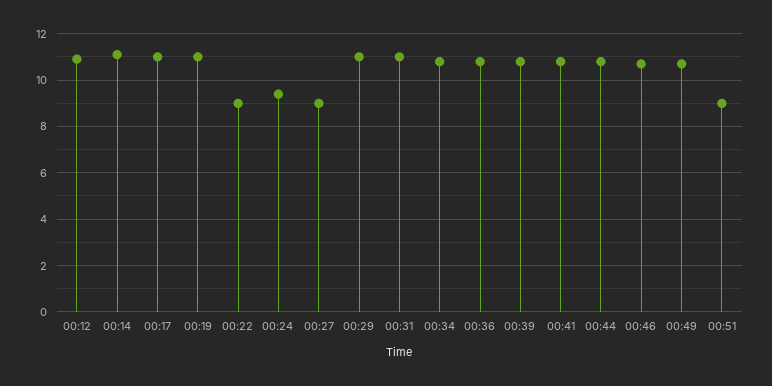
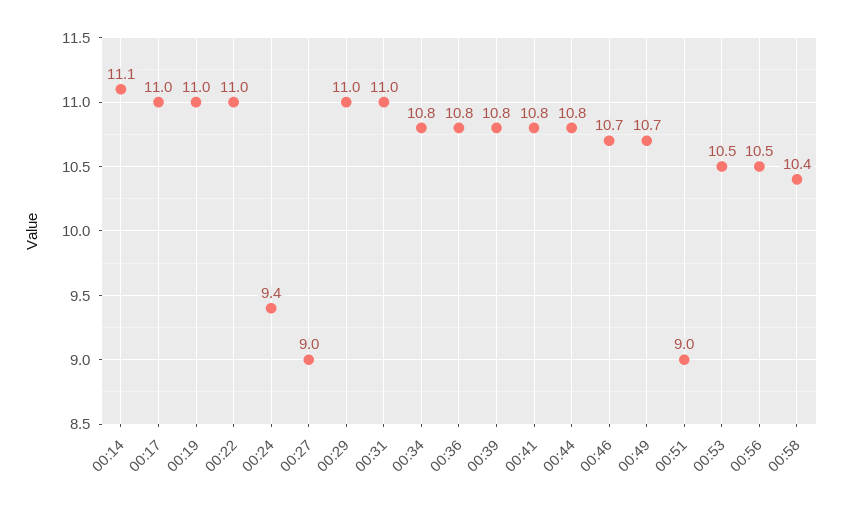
00:12: 11 -> none
00:22: 9 -> 11
00:53: none -> 10.5
00:56: none -> 10.5
00:58: none -> 10.4

